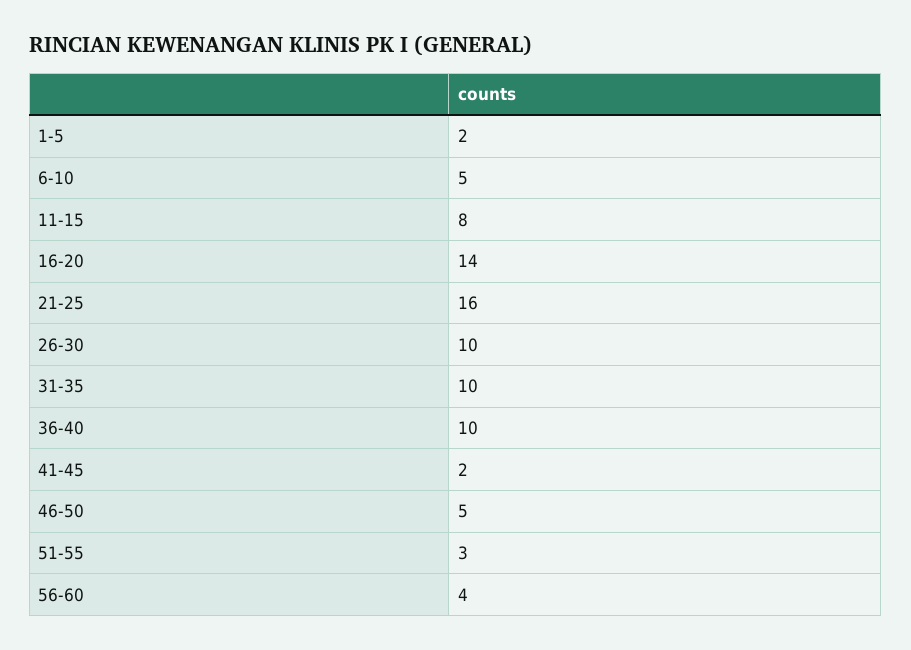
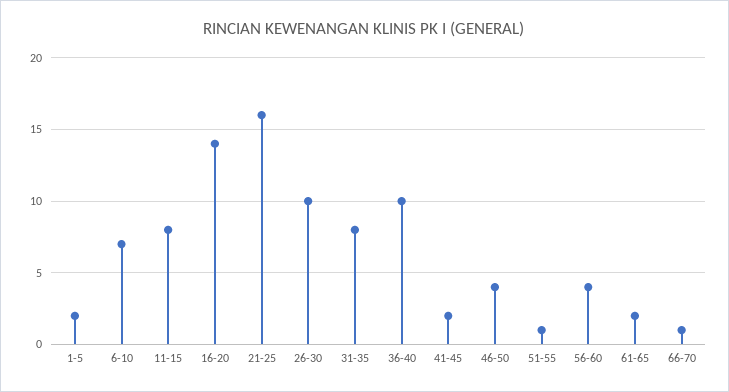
6-10: 5 -> 7
31-35: 10 -> 8
46-50: 5 -> 4
51-55: 3 -> 1
61-65: none -> 2
66-70: none -> 1

